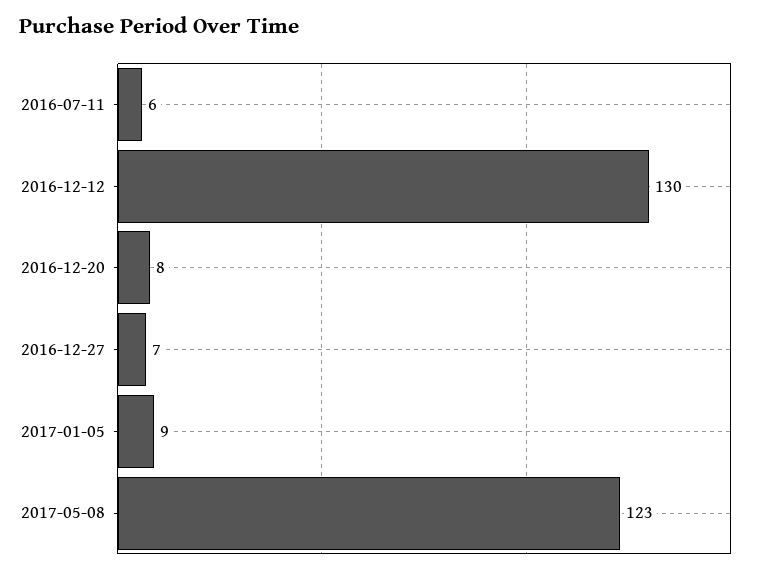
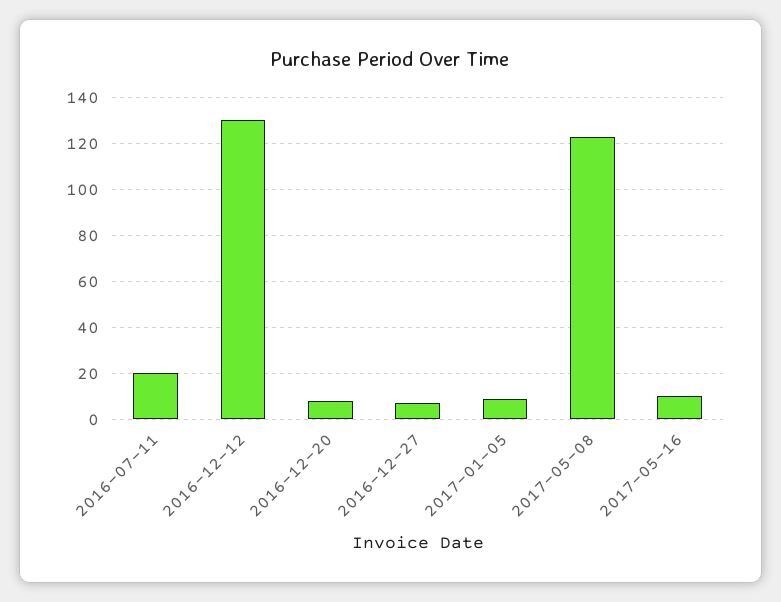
2016-07-11: 6 -> 20
2017-05-16: none -> 10

